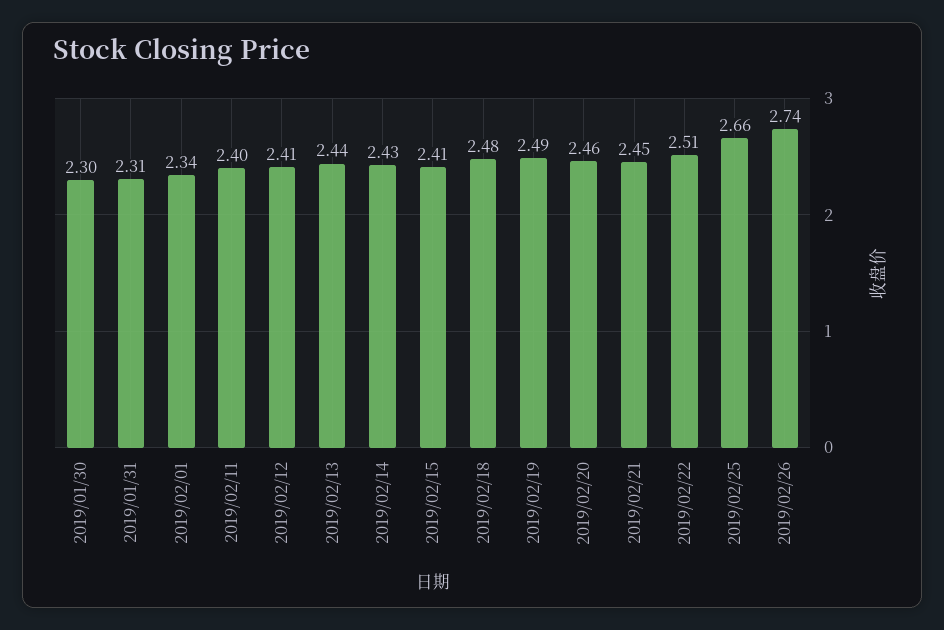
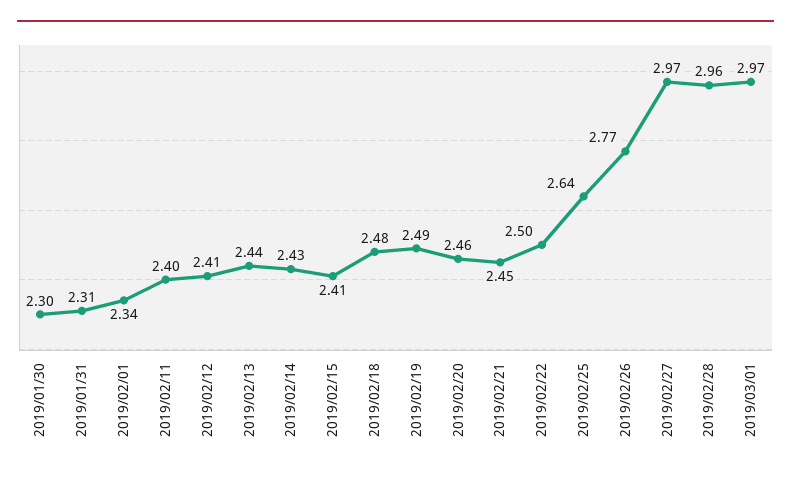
2019/02/22: 2.51 -> 2.5
2019/02/25: 2.66 -> 2.64
2019/02/26: 2.74 -> 2.77
2019/02/27: none -> 2.97
2019/02/28: none -> 2.96
2019/03/01: none -> 2.97

